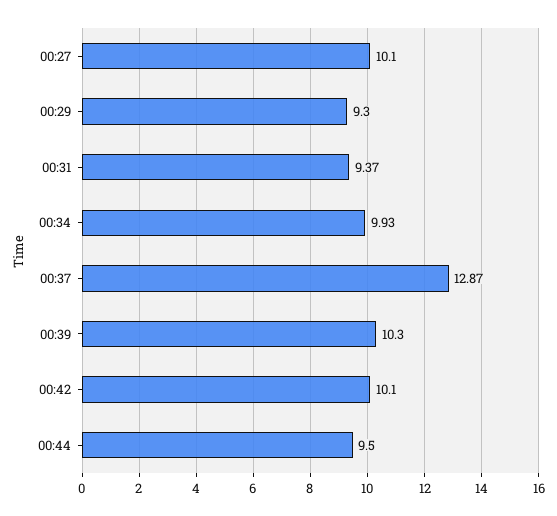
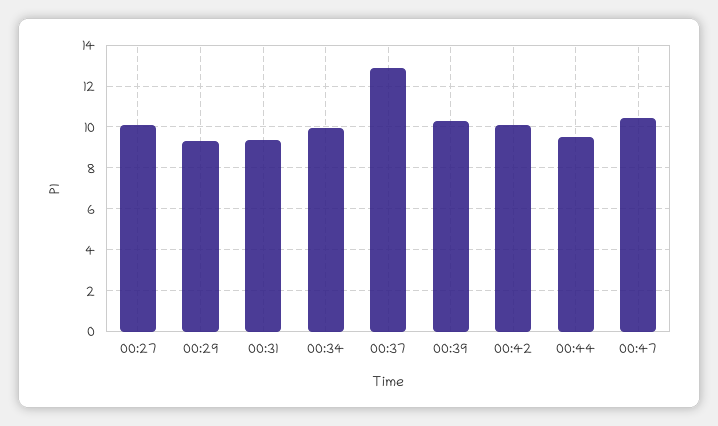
00:47: none -> 10.5

